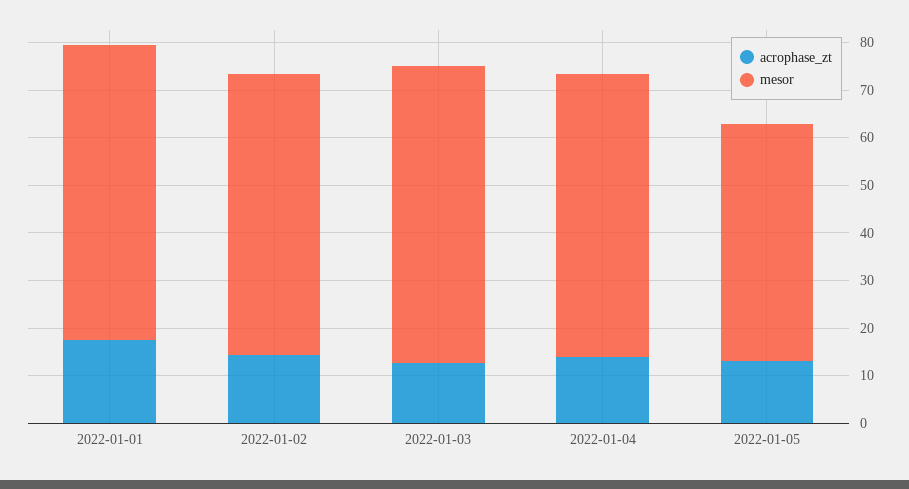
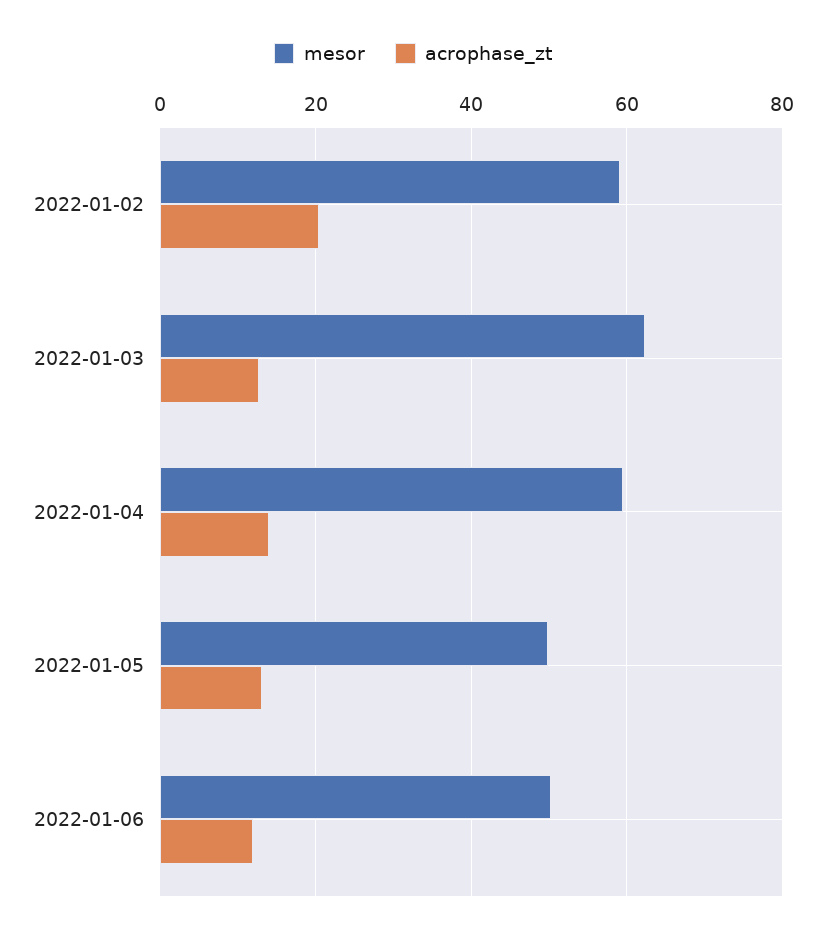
acrophase_zt, 2022-01-01: 18 -> none
mesor, 2022-01-01: 62 -> none
acrophase_zt, 2022-01-02: 14 -> 20
mesor, 2022-01-06: none -> 50
acrophase_zt, 2022-01-06: none -> 12

